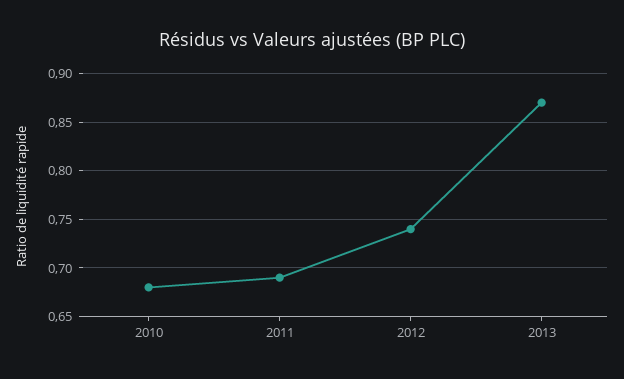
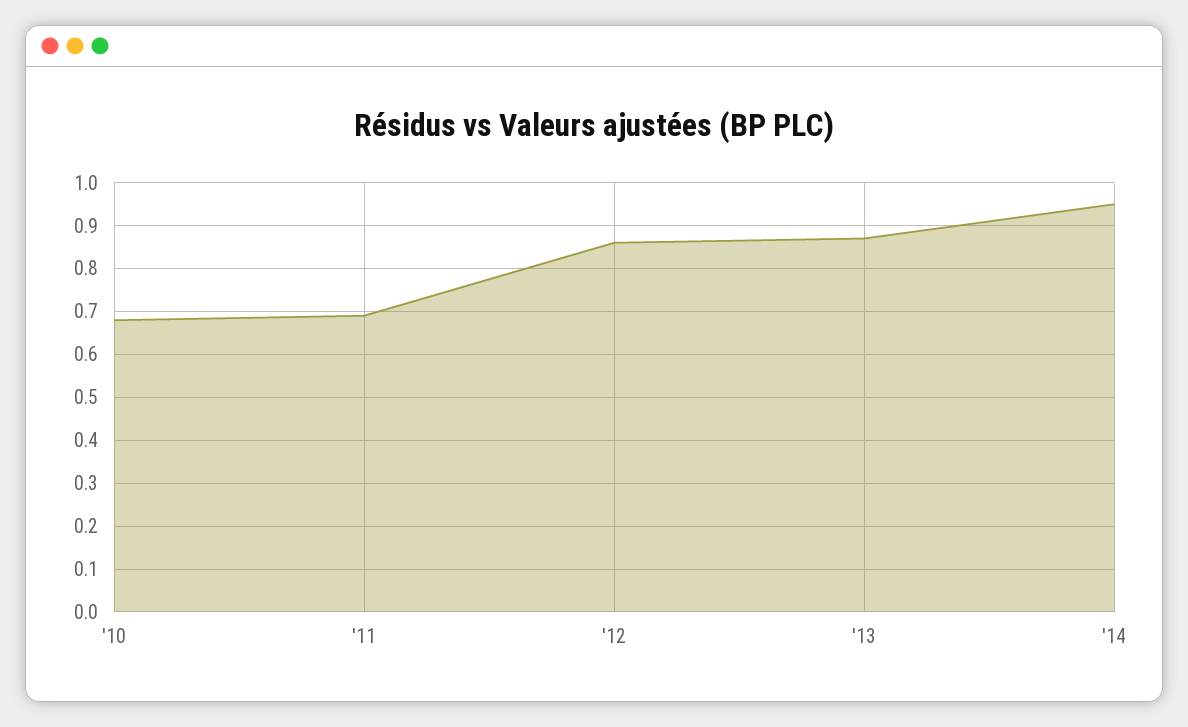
2012: 0.74 -> 0.85
'14: none -> 0.95

